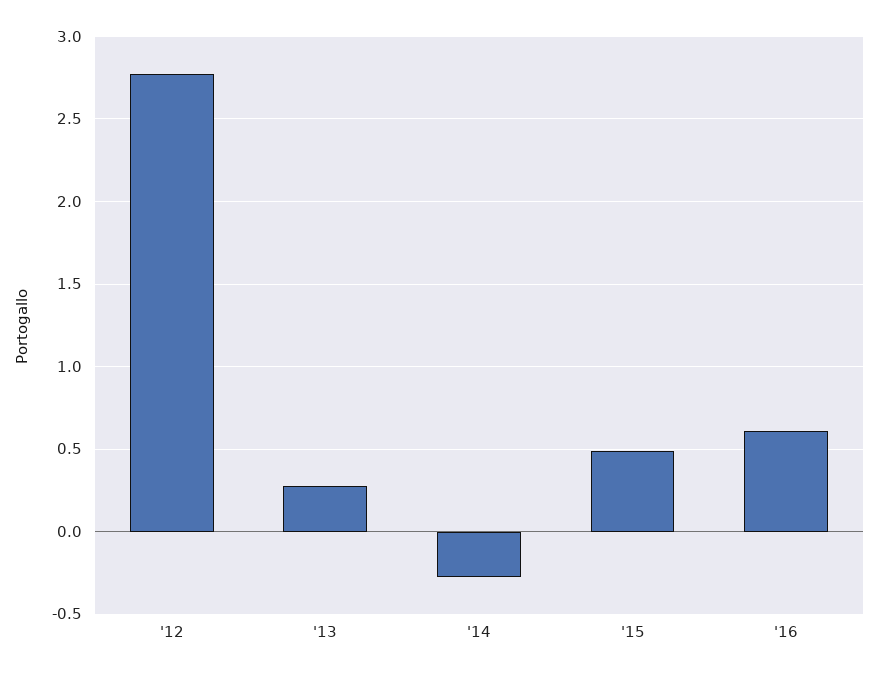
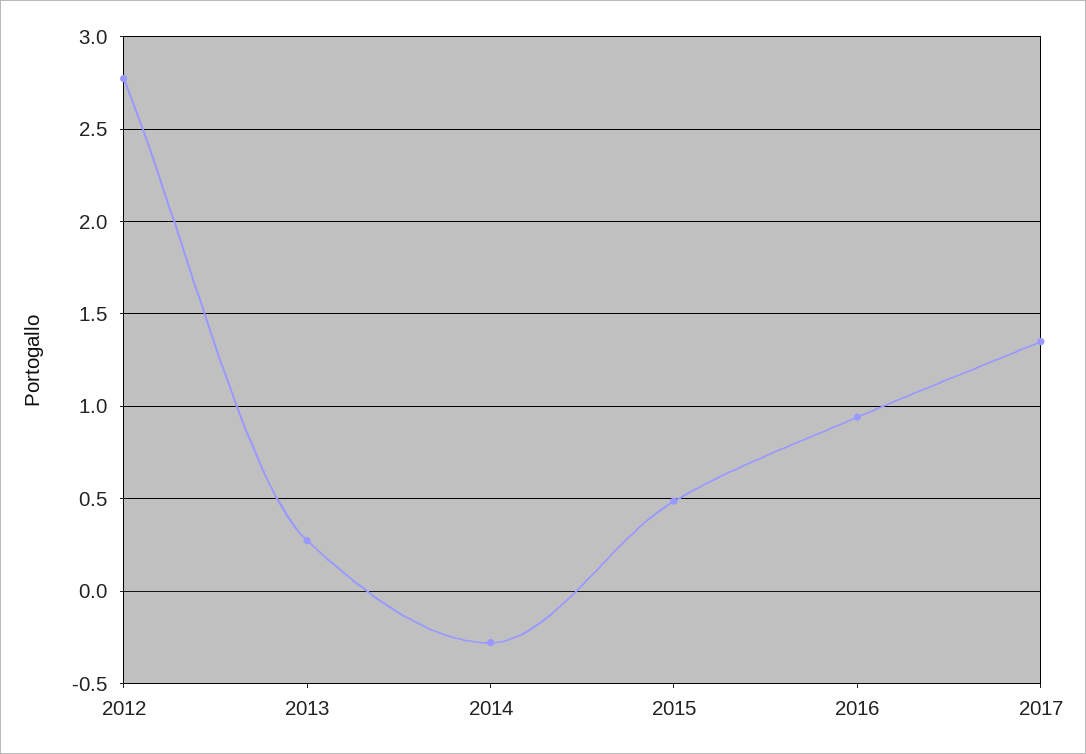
'16: 0.6 -> 0.95
2017: none -> 1.35

